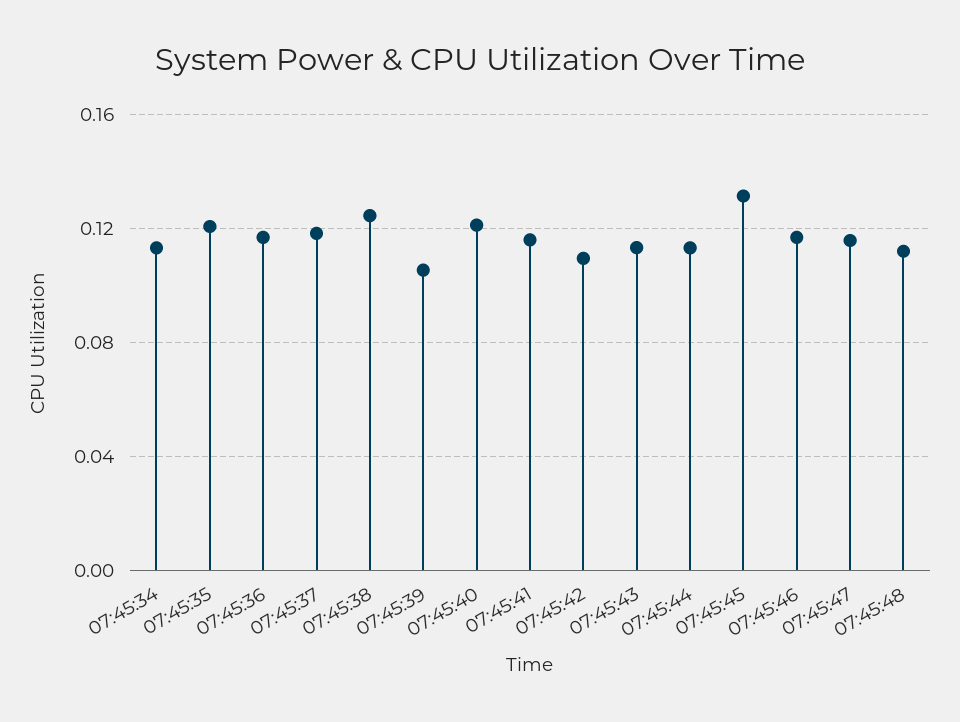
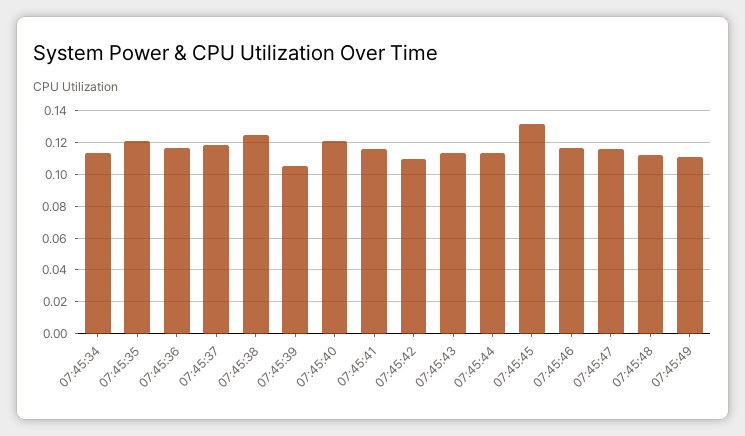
07:45:49: none -> 0.11

